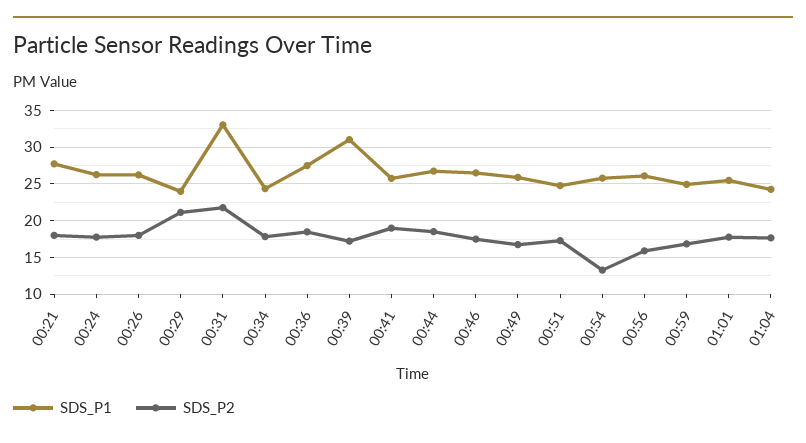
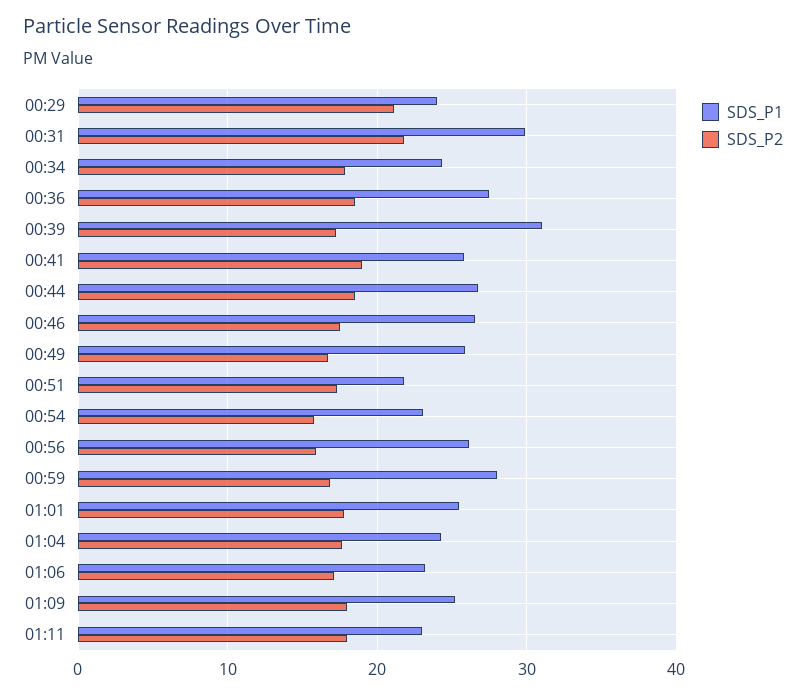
SDS_P1, 00:21: 28 -> none
SDS_P2, 00:21: 18 -> none
SDS_P1, 00:24: 26 -> none
SDS_P2, 00:24: 18 -> none
SDS_P1, 00:26: 26 -> none
SDS_P2, 00:26: 18 -> none
SDS_P1, 00:31: 33 -> 30
SDS_P1, 00:51: 25 -> 22
SDS_P1, 00:54: 26 -> 23
SDS_P2, 00:54: 13 -> 16
SDS_P1, 00:59: 25 -> 28
SDS_P1, 01:06: none -> 23
SDS_P2, 01:06: none -> 17
SDS_P1, 01:09: none -> 25
SDS_P2, 01:09: none -> 18
SDS_P1, 01:11: none -> 23
SDS_P2, 01:11: none -> 18

